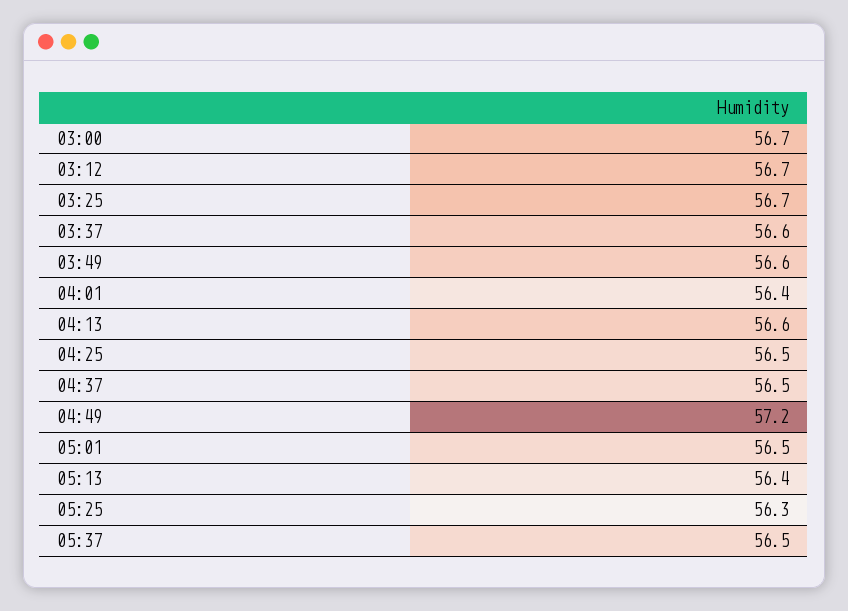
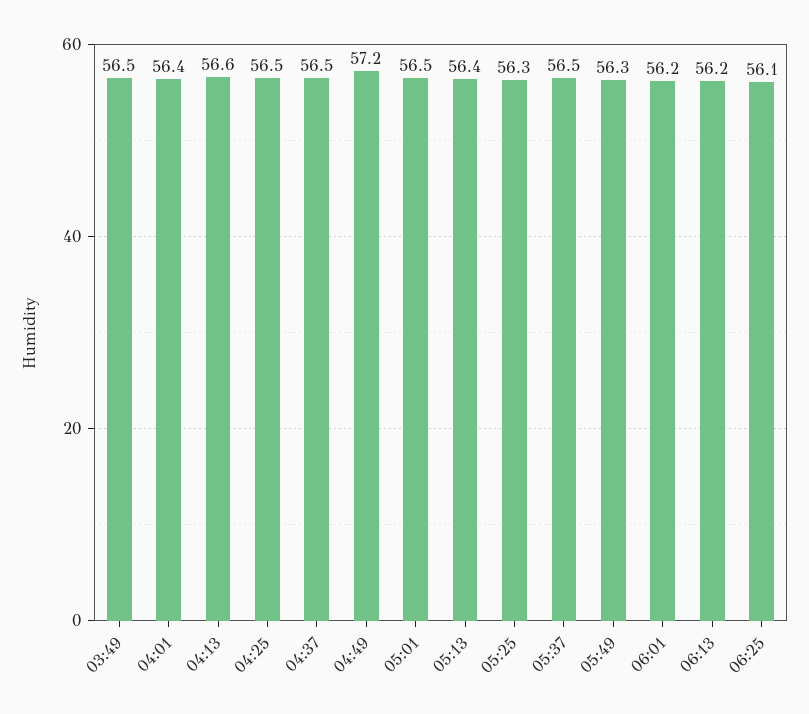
03:00: 56.7 -> none
03:12: 56.7 -> none
03:25: 56.7 -> none
03:37: 56.6 -> none
03:49: 56.6 -> 56.5
05:49: none -> 56.3
06:01: none -> 56.2
06:13: none -> 56.2
06:25: none -> 56.1

